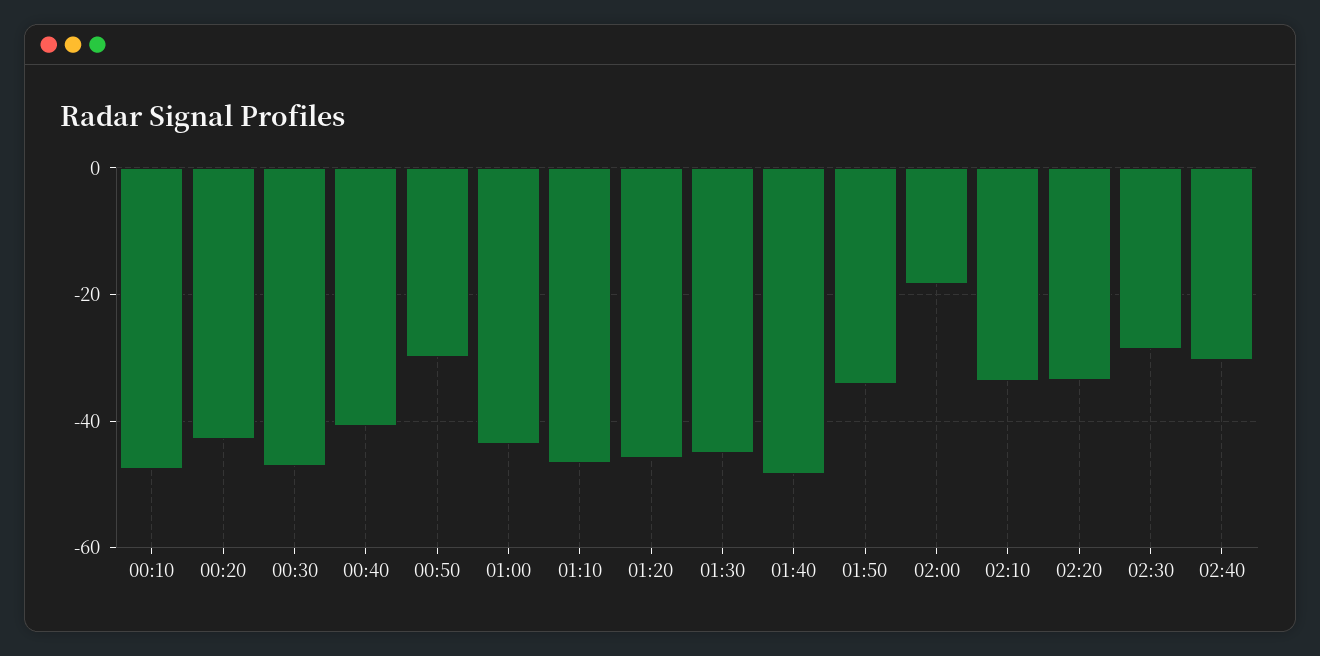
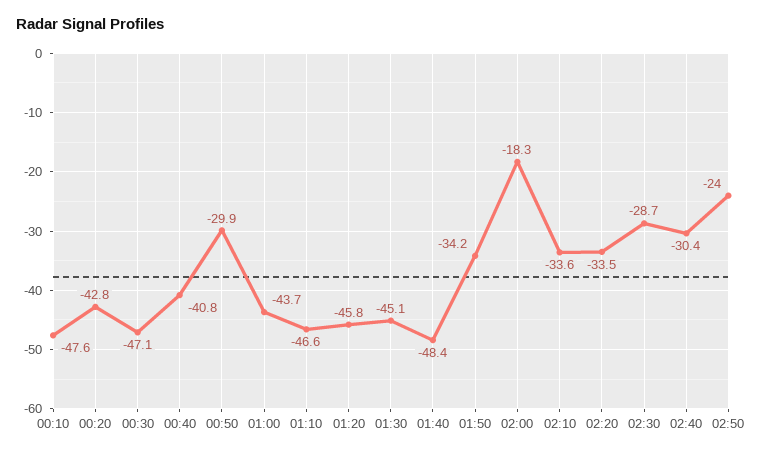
02:50: none -> -24

